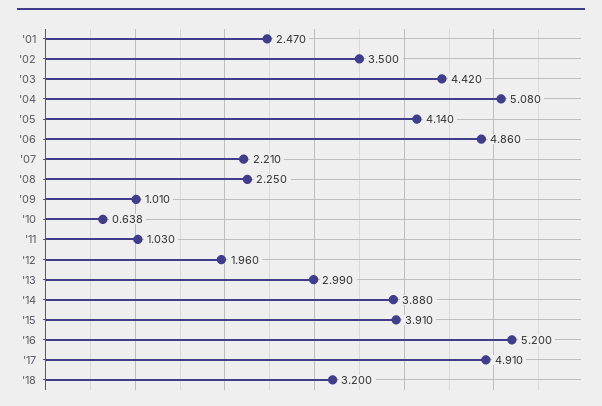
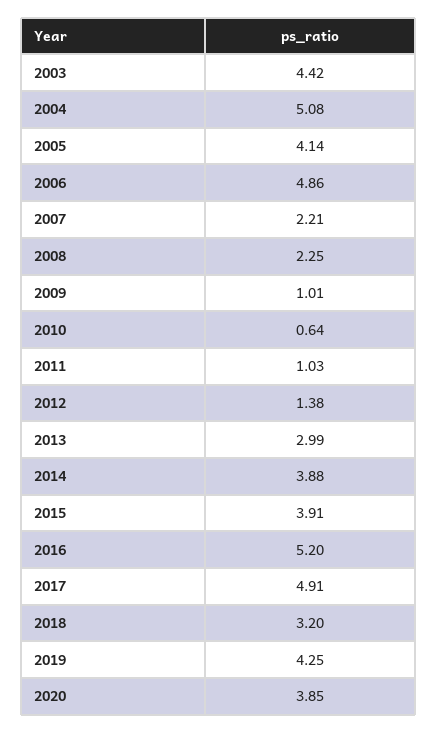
'01: 2.47 -> none
'02: 3.5 -> none
'12: 1.96 -> 1.38
2019: none -> 4.25
2020: none -> 3.85

